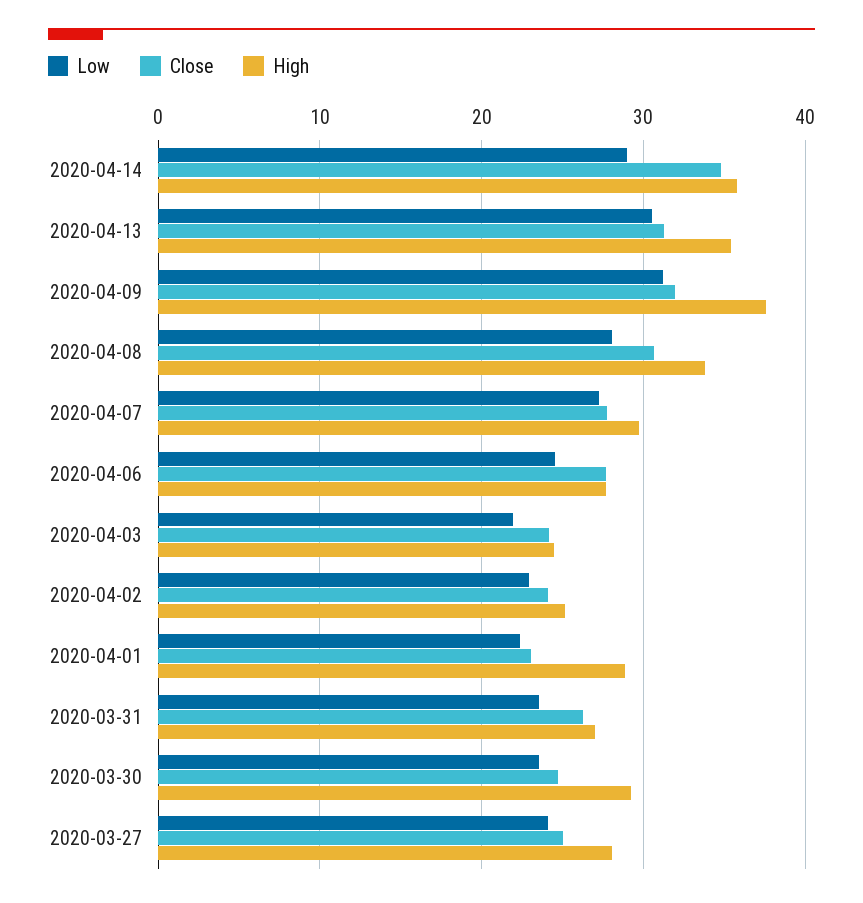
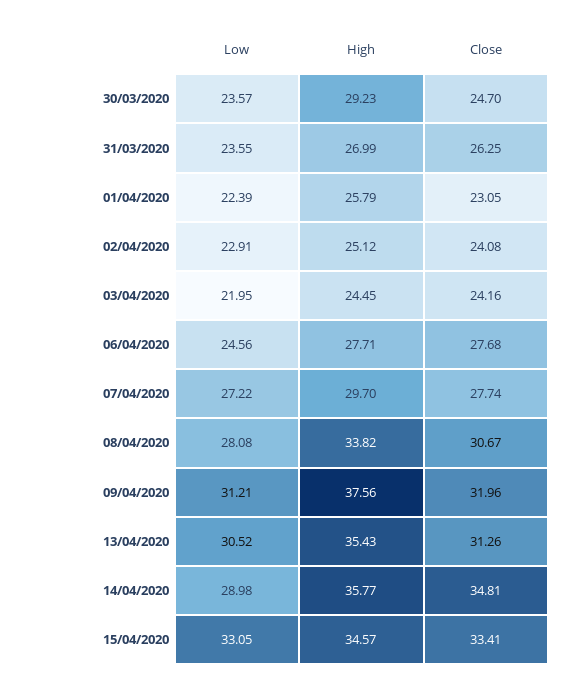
High, 2020-04-01: 29 -> 25.79
Low, 2020-03-27: 24 -> none
Close, 2020-03-27: 25 -> none
High, 2020-03-27: 28 -> none
Low, 15/04/2020: none -> 33.05
High, 15/04/2020: none -> 34.57
Close, 15/04/2020: none -> 33.41

